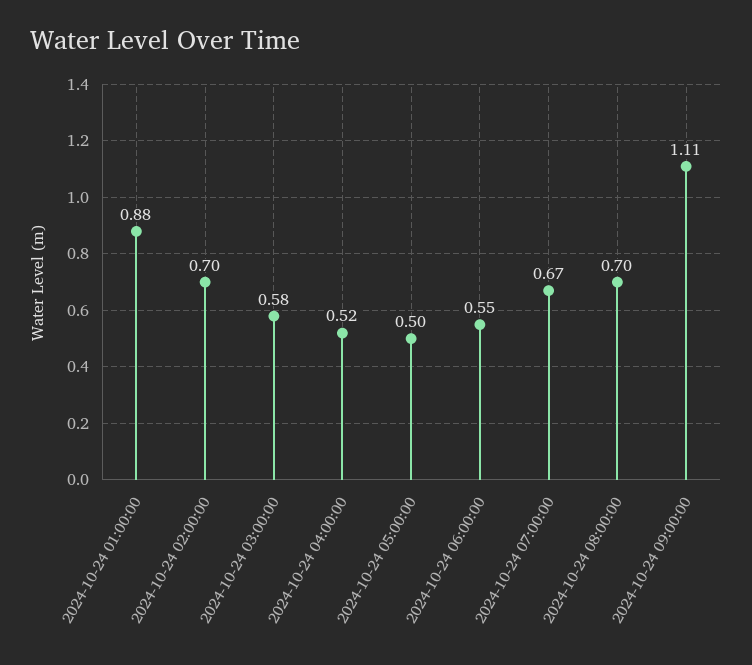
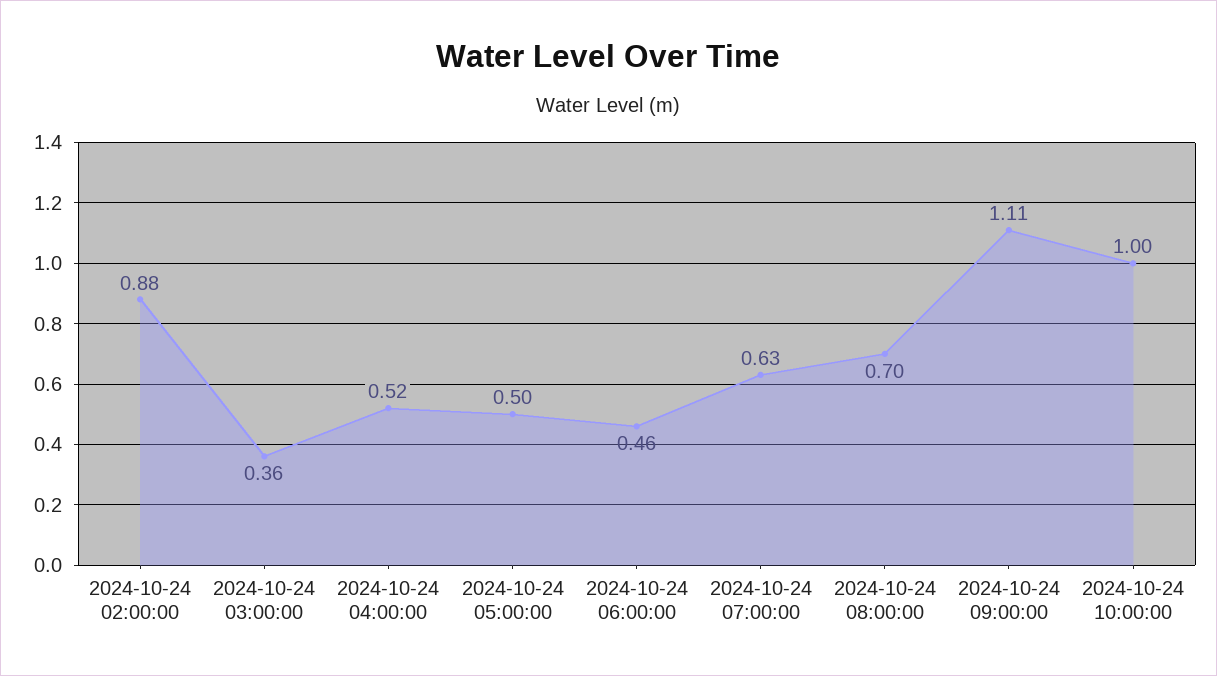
2024-10-24 01:00:00: 0.88 -> none
2024-10-24 02:00:00: 0.7 -> 0.88
2024-10-24 03:00:00: 0.58 -> 0.36
2024-10-24 06:00:00: 0.55 -> 0.46
2024-10-24 07:00:00: 0.67 -> 0.63
2024-10-24 10:00:00: none -> 1

